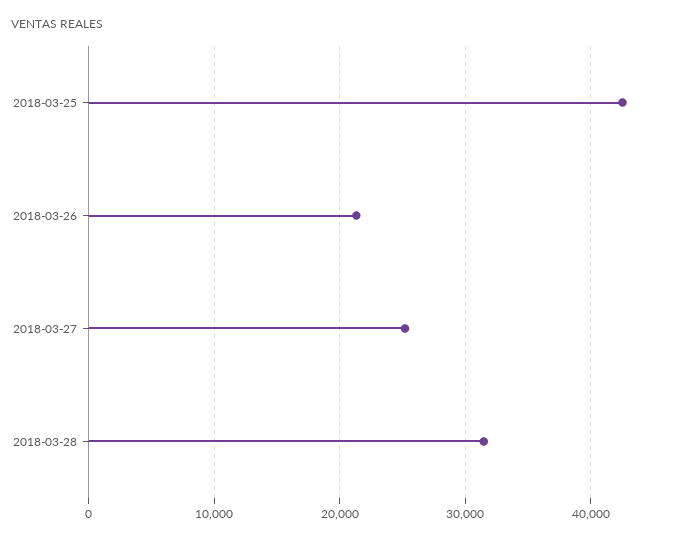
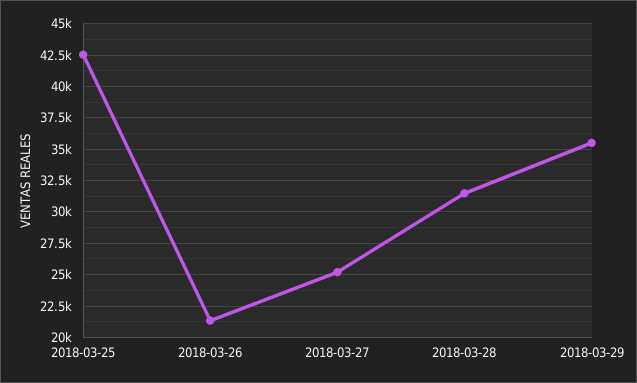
2018-03-29: none -> 35500

